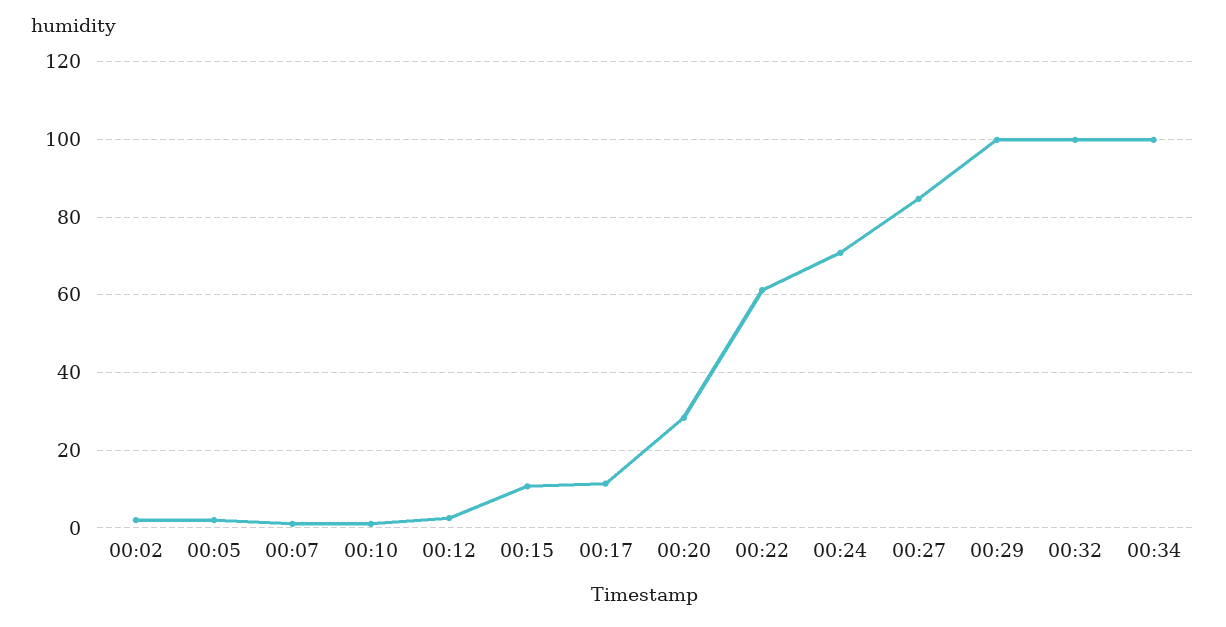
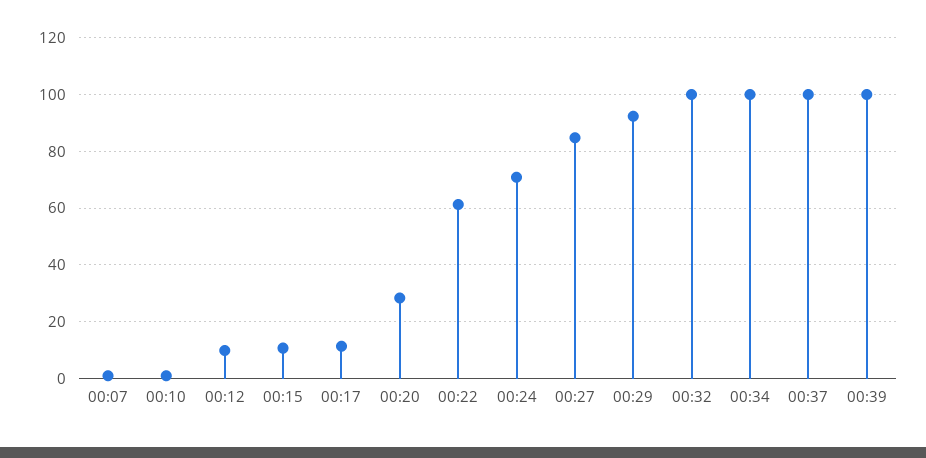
00:02: 2 -> none
00:05: 2 -> none
00:12: 2 -> 10
00:29: 100 -> 92.5
00:37: none -> 100
00:39: none -> 100

